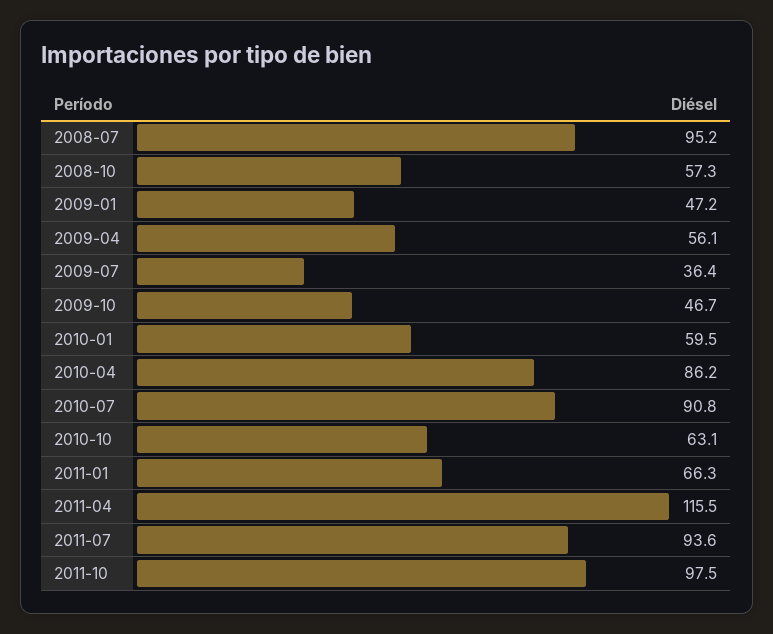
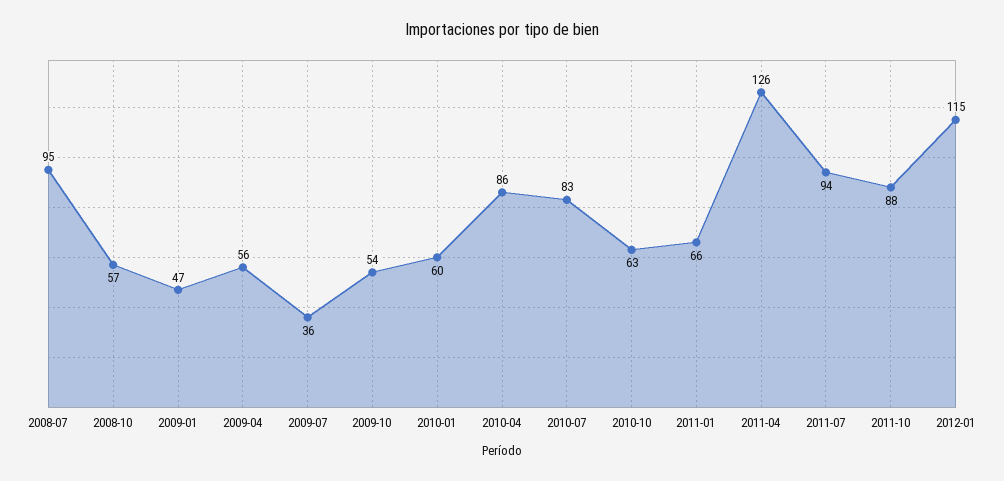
2009-10: 46.7 -> 54
2010-07: 90.8 -> 83
2011-04: 115.5 -> 126
2011-10: 97.5 -> 88
2012-01: none -> 115

